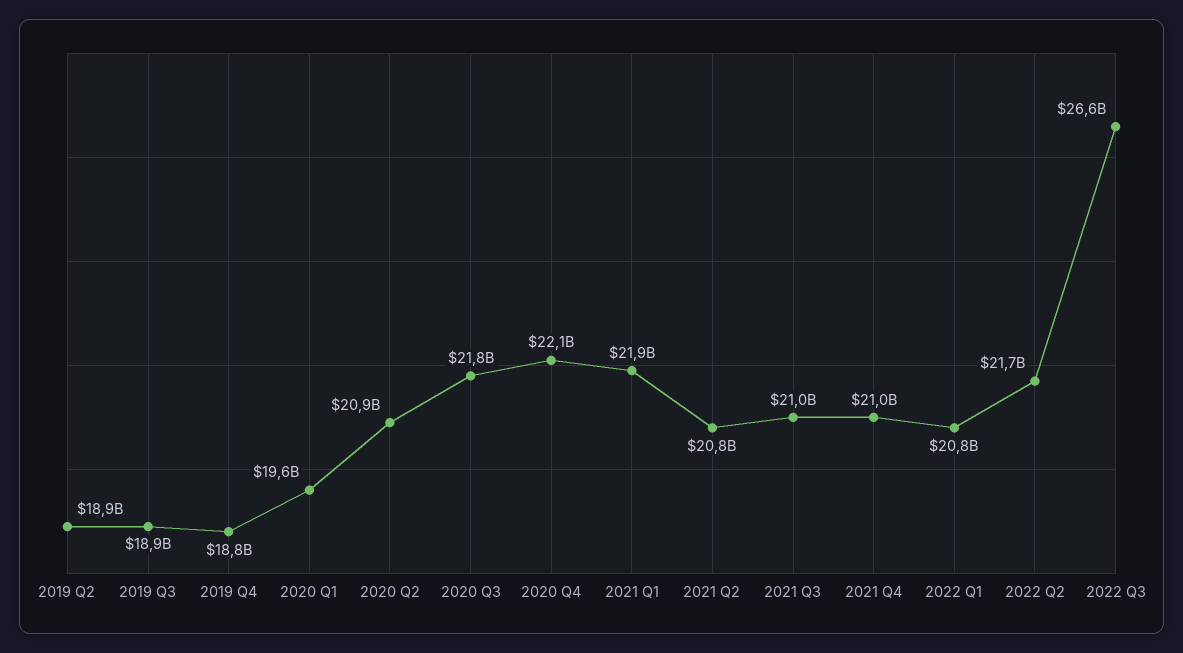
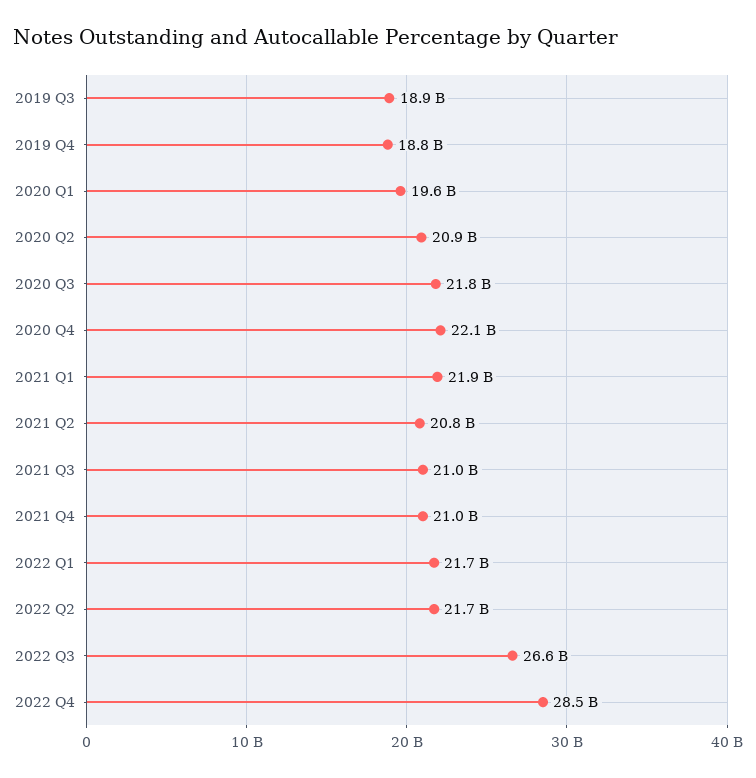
2019 Q2: 18900000000 -> none
2022 Q1: 20800000000 -> 21700000000
2022 Q4: none -> 28500000000

